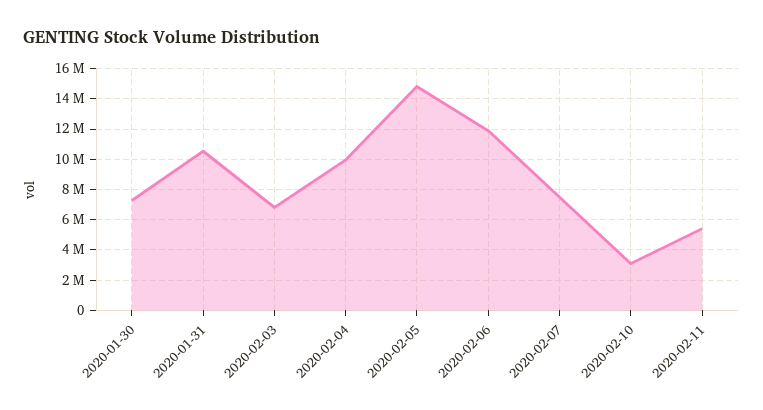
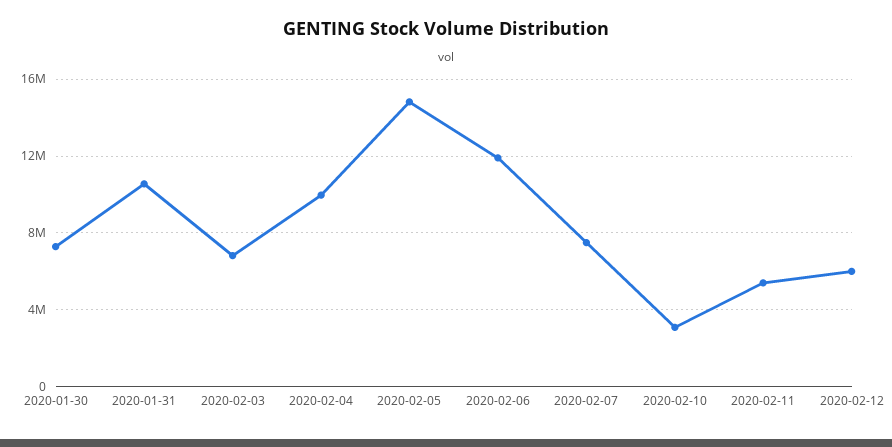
2020-02-12: none -> 6000000

